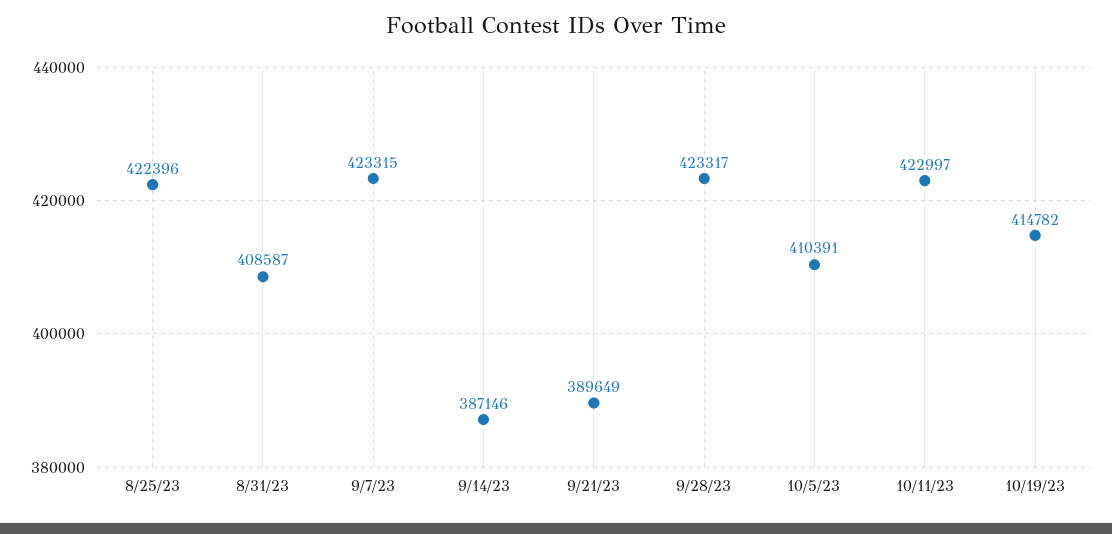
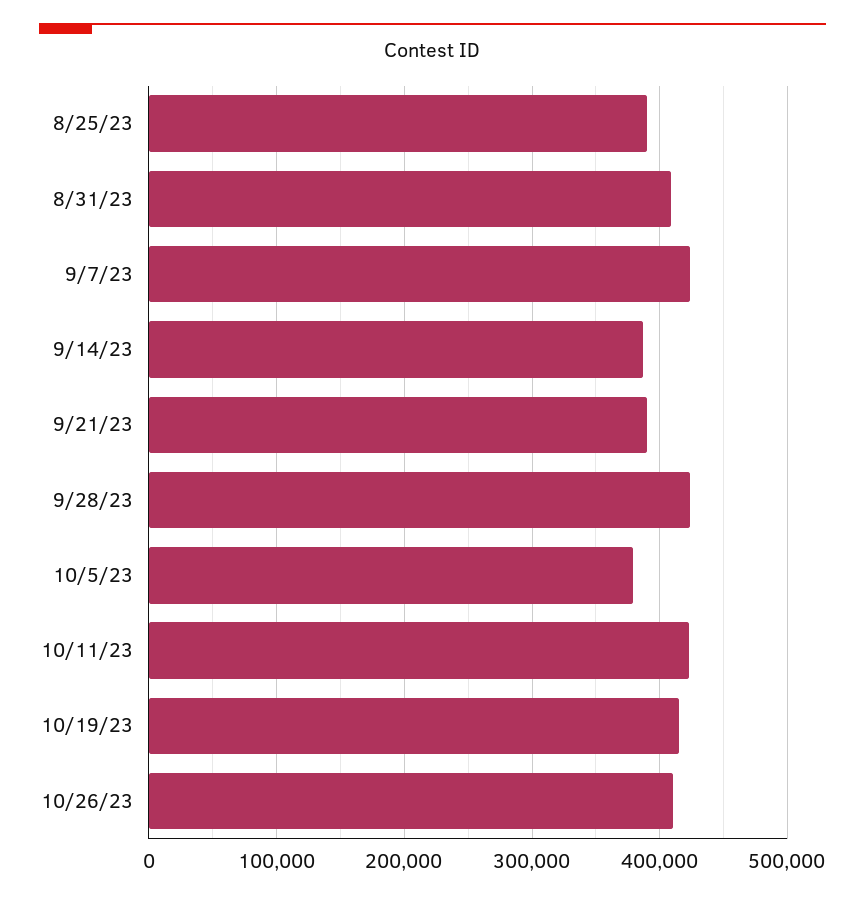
8/25/23: 422396 -> 390000
10/5/23: 410391 -> 380000
10/26/23: none -> 410000

